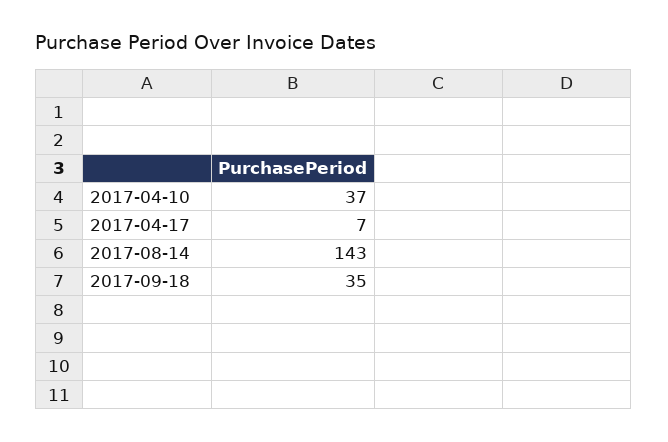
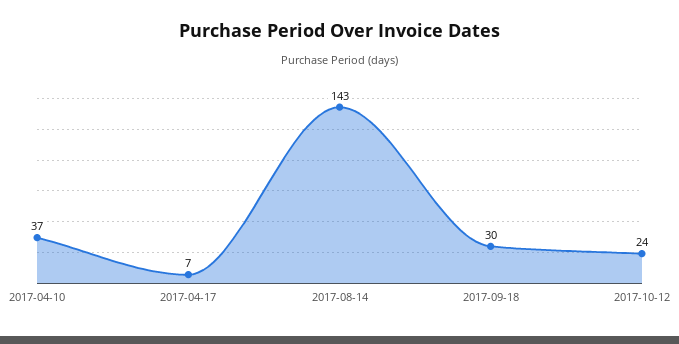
2017-09-18: 35 -> 30
2017-10-12: none -> 24

